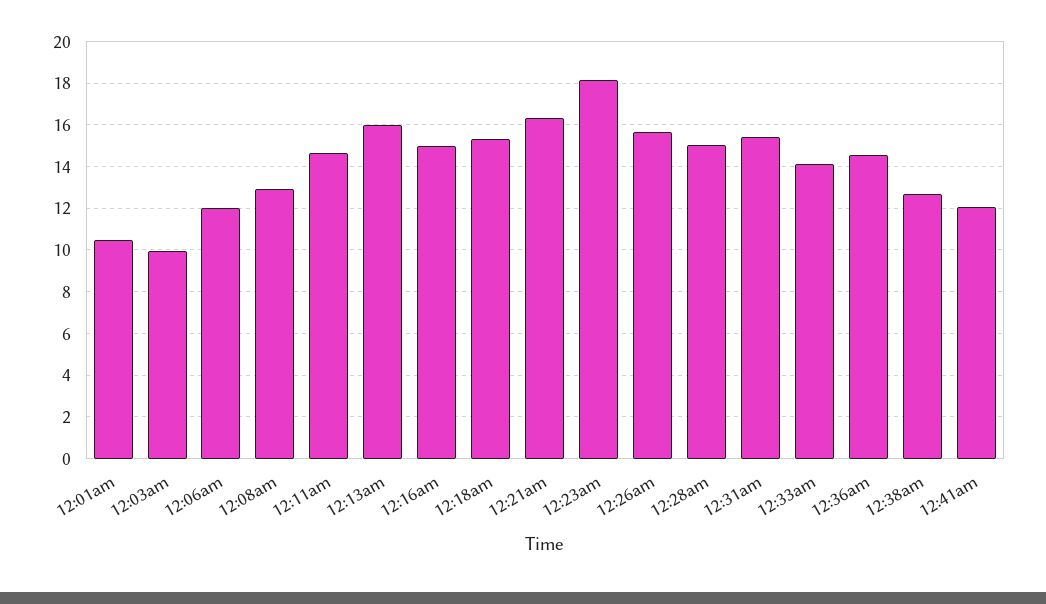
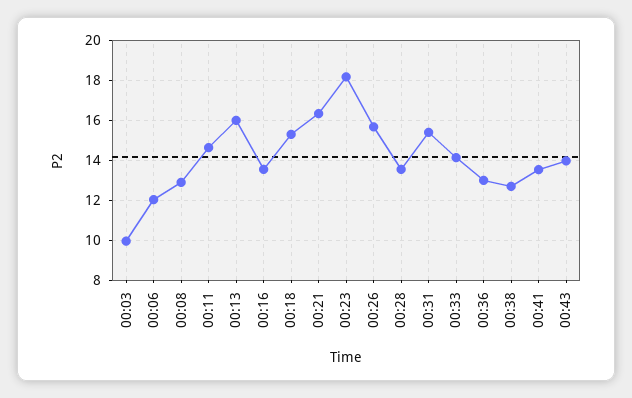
12:01am: 10.5 -> none
12:16am: 15 -> 13.5
12:28am: 15 -> 13.5
12:36am: 14.5 -> 13
12:41am: 12 -> 13.5
00:43: none -> 14

